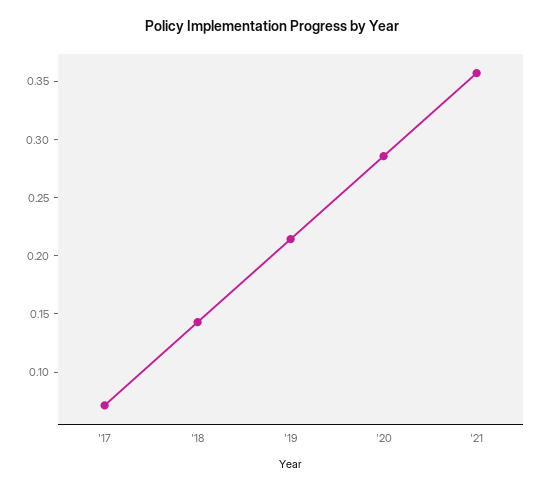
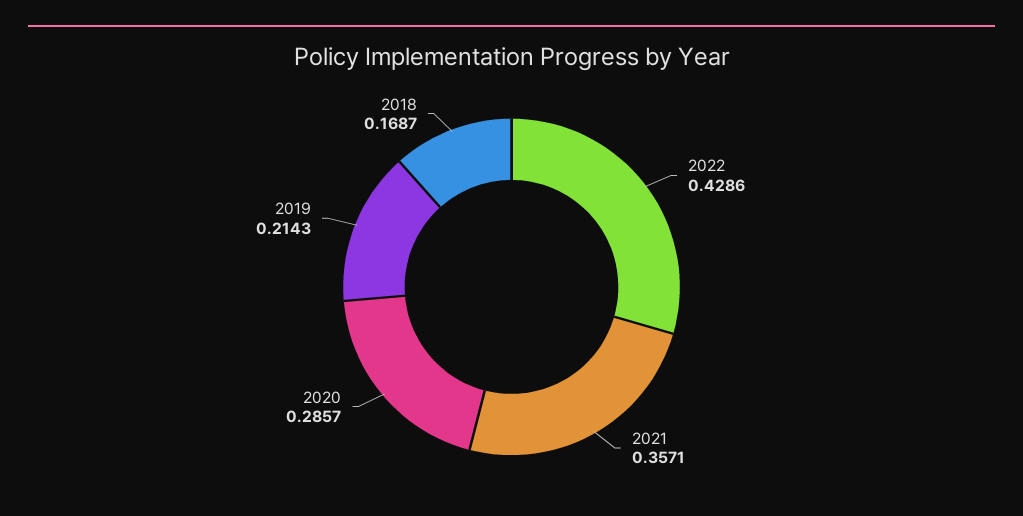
'17: 0.07 -> none
'18: 0.14 -> 0.1687
2022: none -> 0.4286

